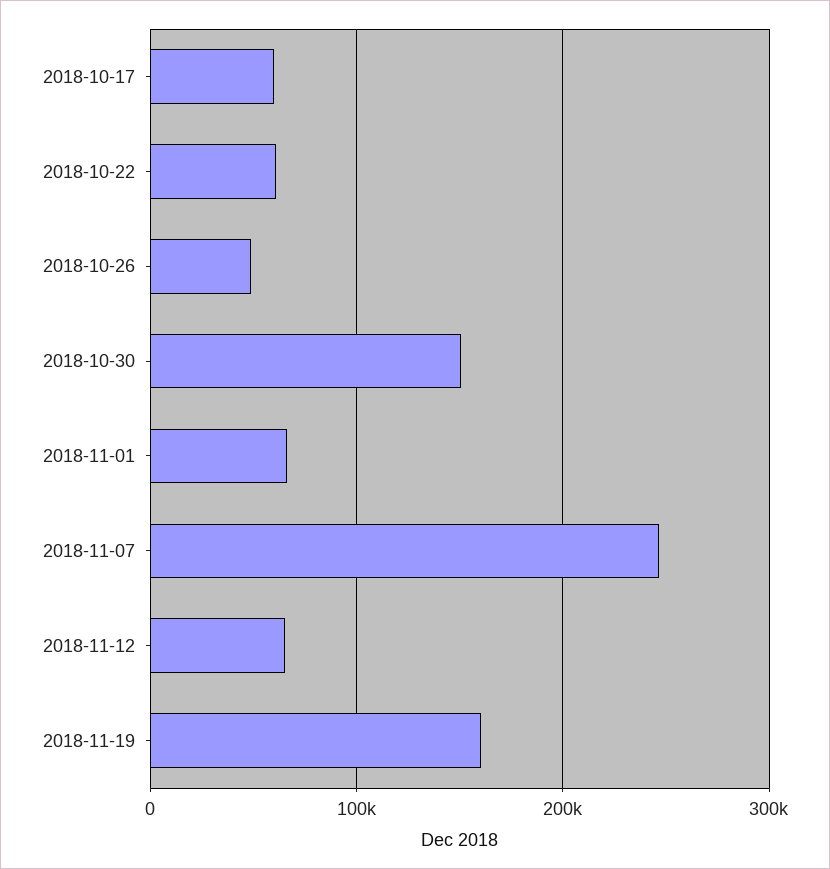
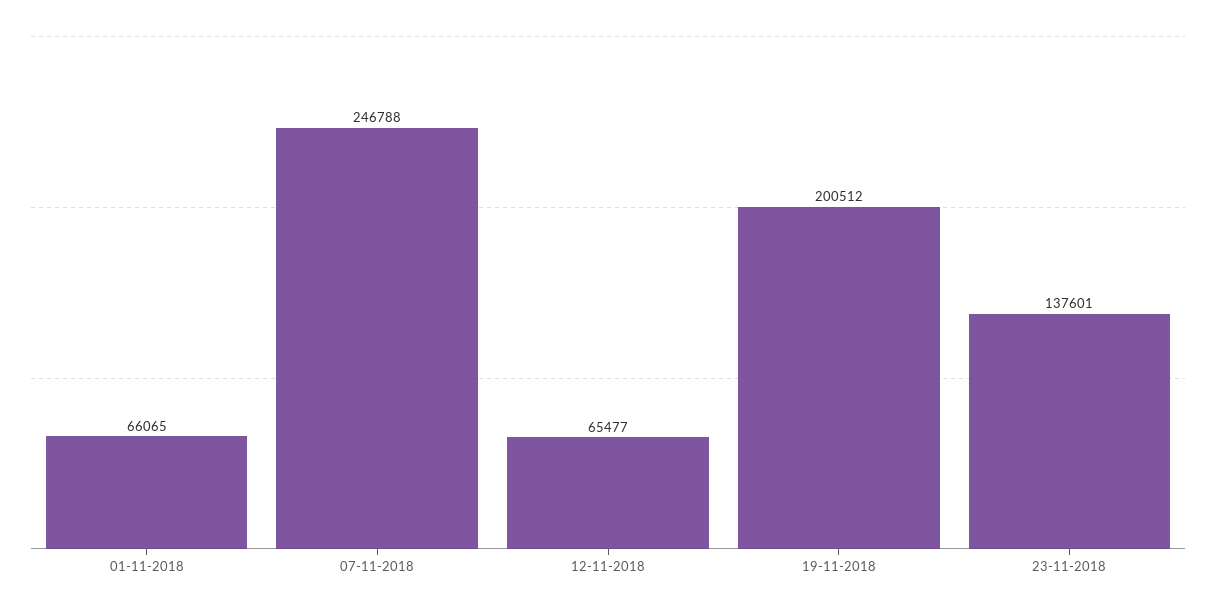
2018-10-17: 60000 -> none
2018-10-22: 60000 -> none
2018-10-26: 50000 -> none
2018-10-30: 150000 -> none
2018-11-19: 160000 -> 200512
23-11-2018: none -> 137601

